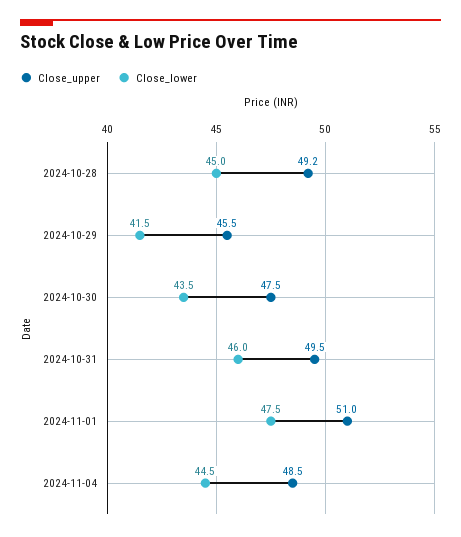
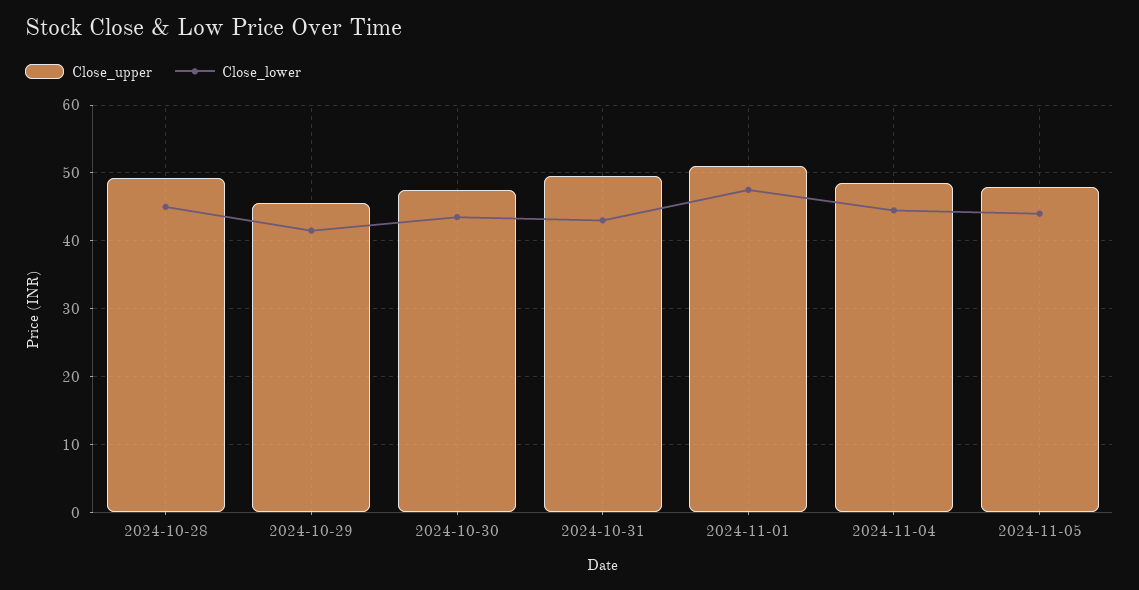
Close_lower, 2024-10-31: 46 -> 43
Close_upper, 2024-11-05: none -> 48
Close_lower, 2024-11-05: none -> 44

